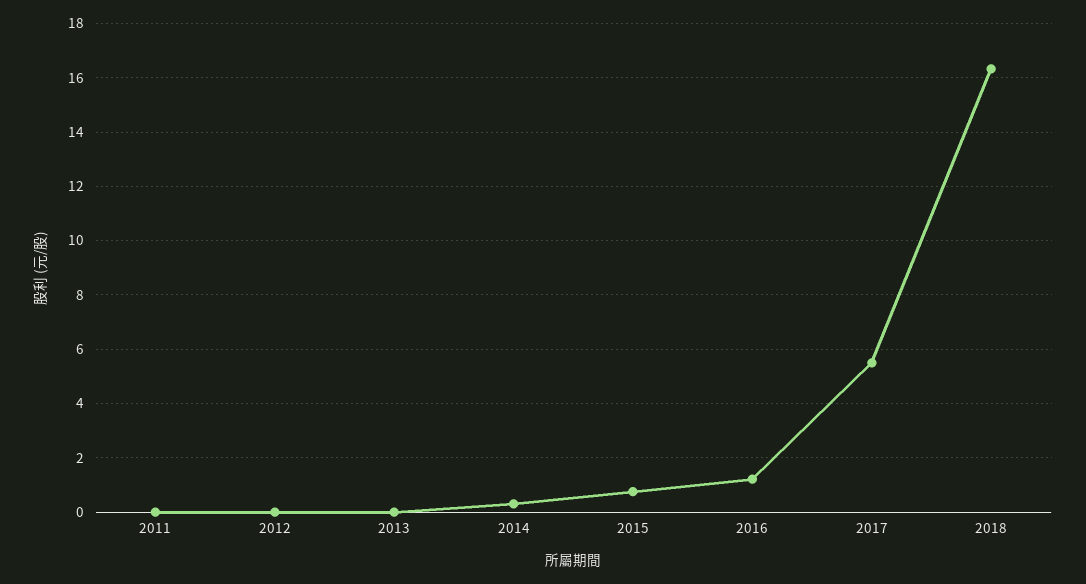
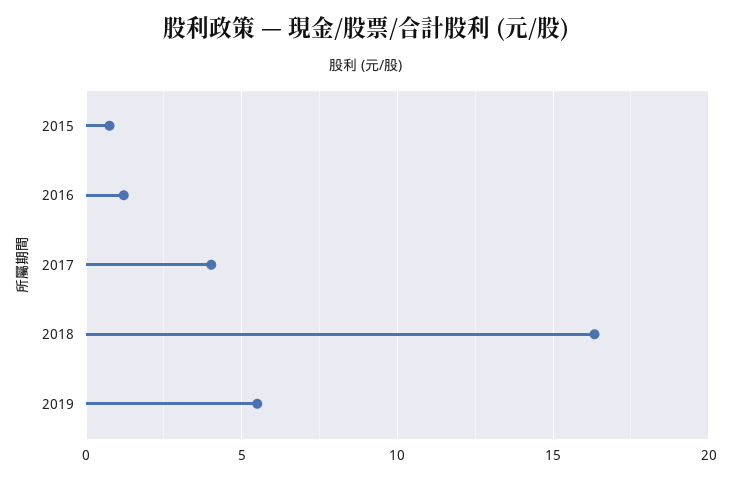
2011: 0 -> none
2012: 0 -> none
2013: 0 -> none
2014: 0.25 -> none
2017: 5.5 -> 4
2019: none -> 5.5

